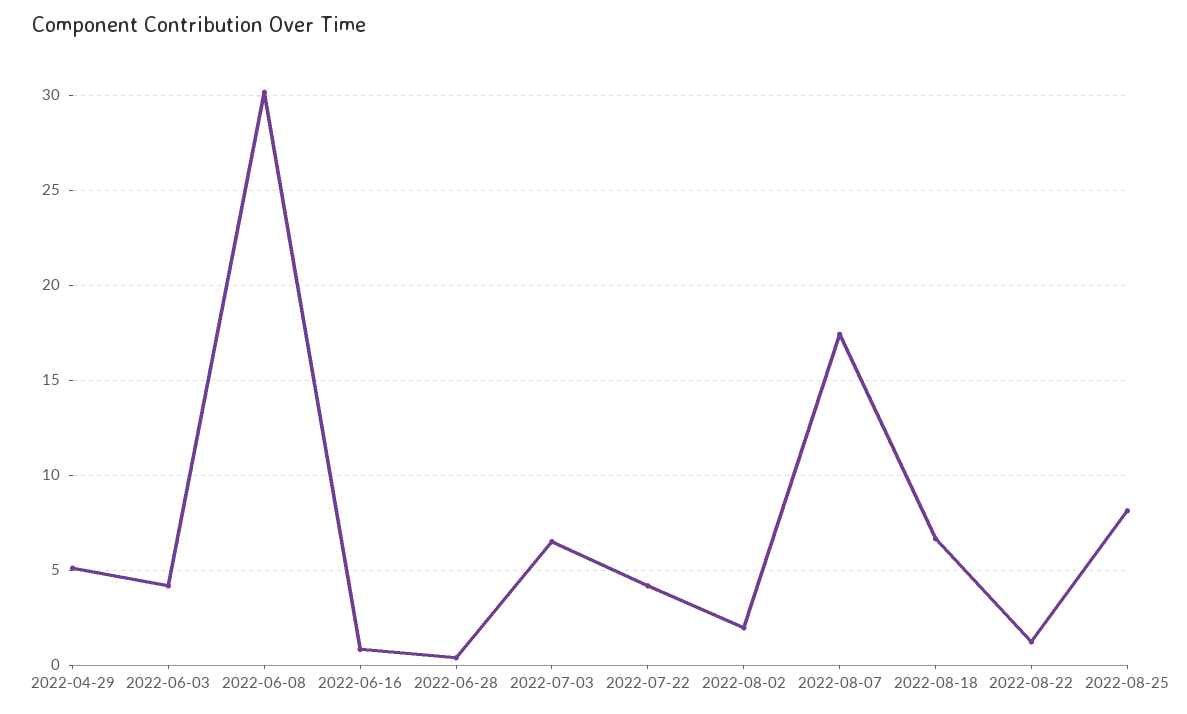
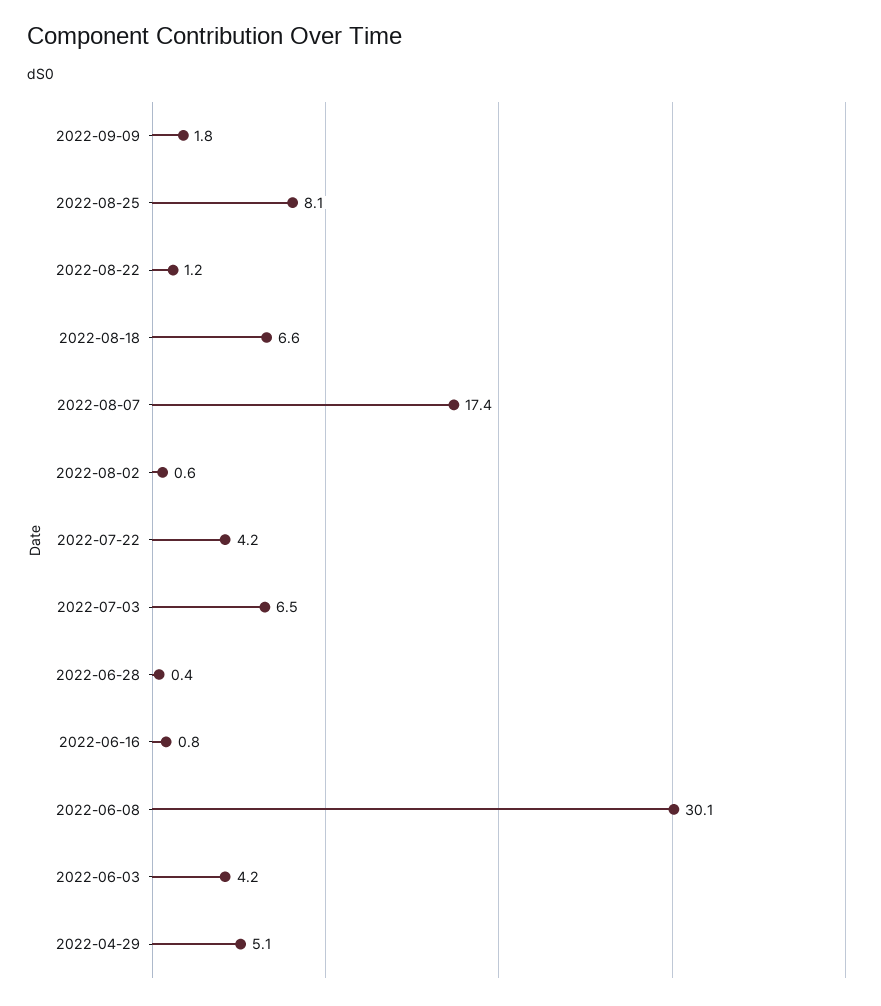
2022-08-02: 2 -> 0.6
2022-09-09: none -> 1.8

